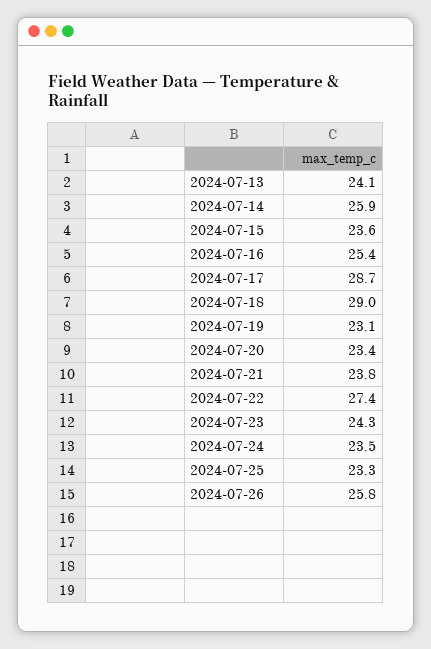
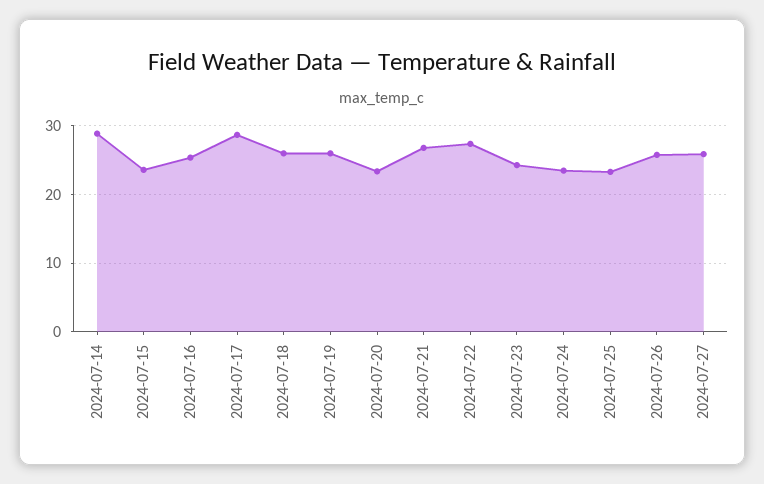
2024-07-13: 24.1 -> none
2024-07-14: 25.9 -> 29
2024-07-18: 29 -> 26
2024-07-19: 23.1 -> 26
2024-07-21: 23.8 -> 27
2024-07-27: none -> 26

